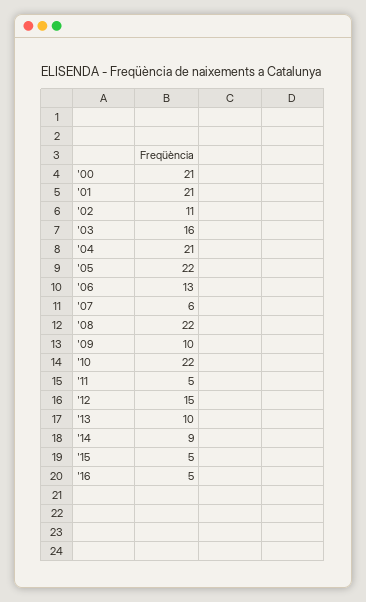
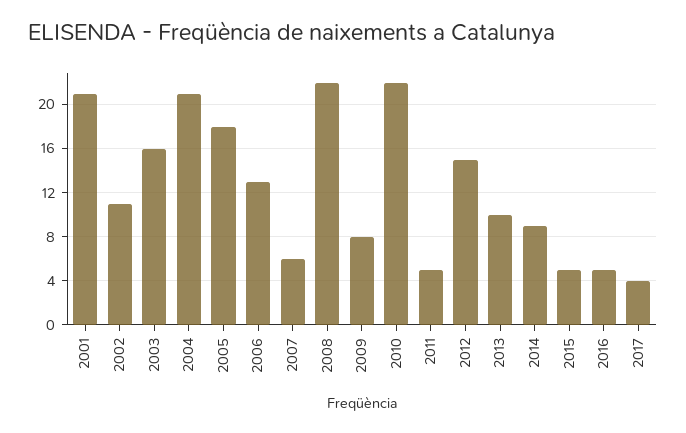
'00: 21 -> none
'05: 22 -> 18
'09: 10 -> 8
2017: none -> 4

